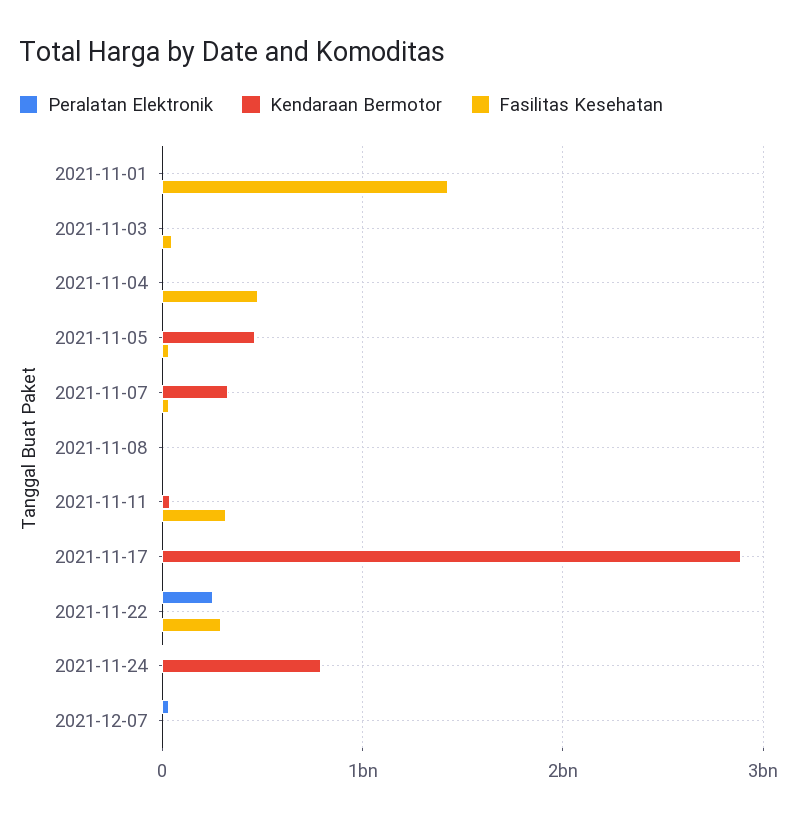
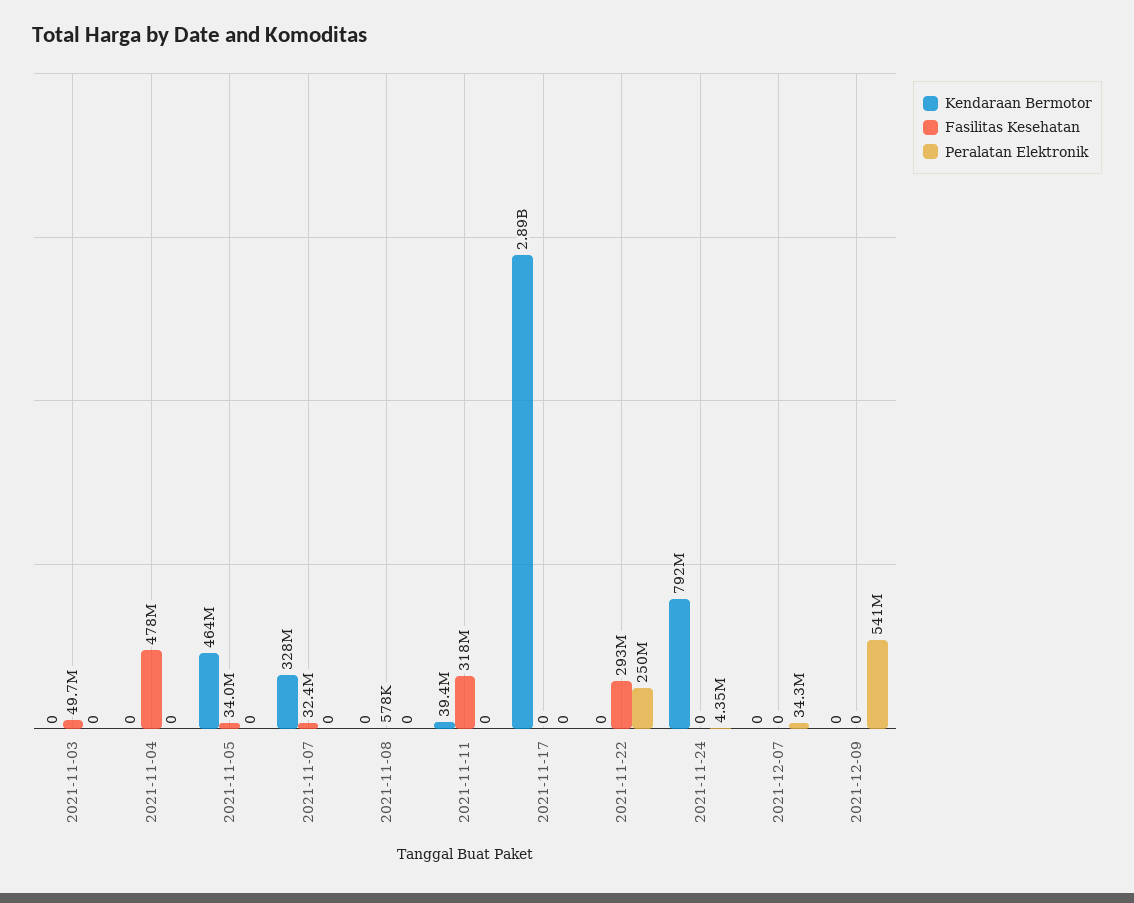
Peralatan Elektronik, 2021-11-01: 0 -> none
Kendaraan Bermotor, 2021-11-01: 0 -> none
Fasilitas Kesehatan, 2021-11-01: 1400000000 -> none
Kendaraan Bermotor, 2021-12-09: none -> 0
Fasilitas Kesehatan, 2021-12-09: none -> 0
Peralatan Elektronik, 2021-12-09: none -> 541000000

